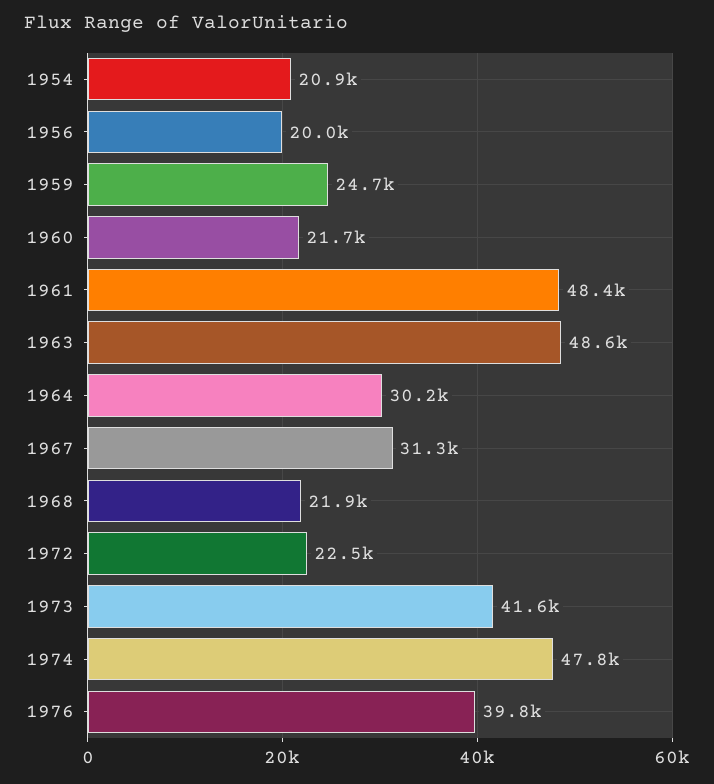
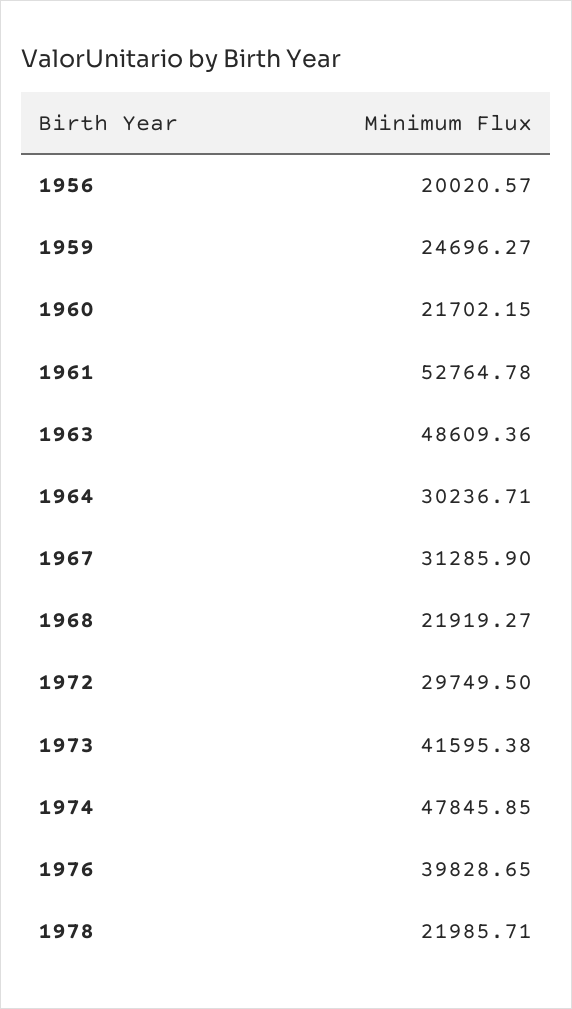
1954: 20900 -> none
1961: 48400 -> 52764.78
1972: 22500 -> 29749.5
1978: none -> 21985.71

